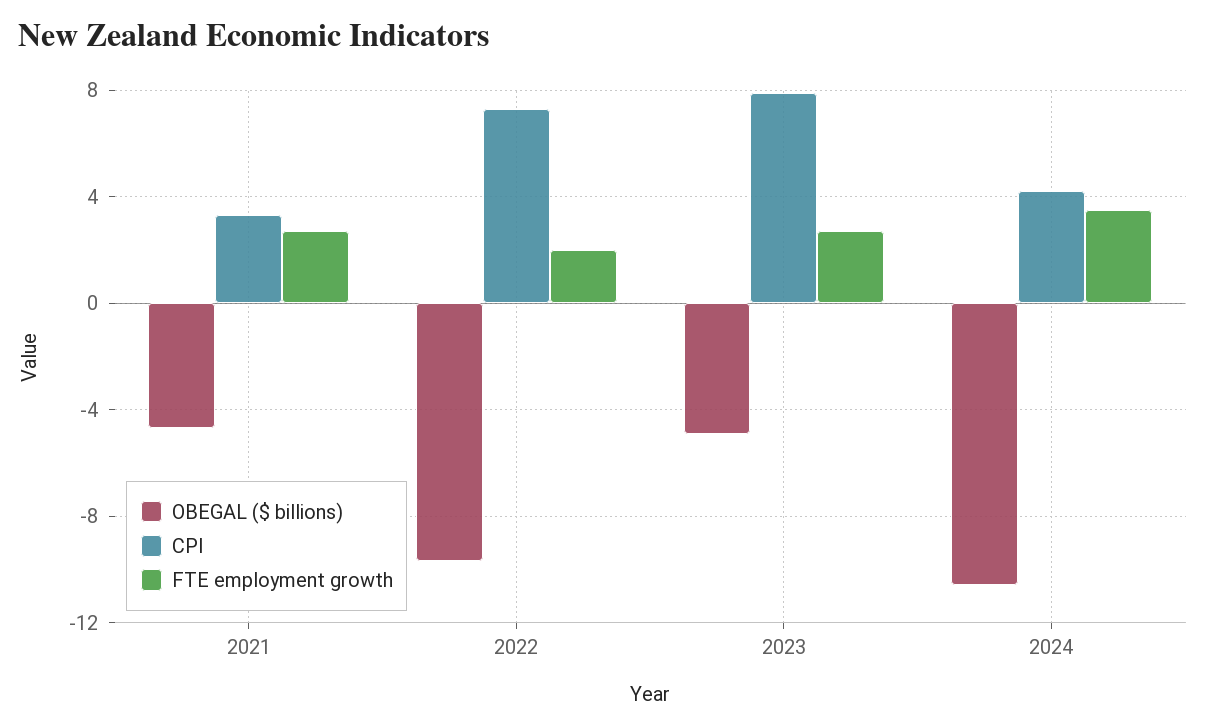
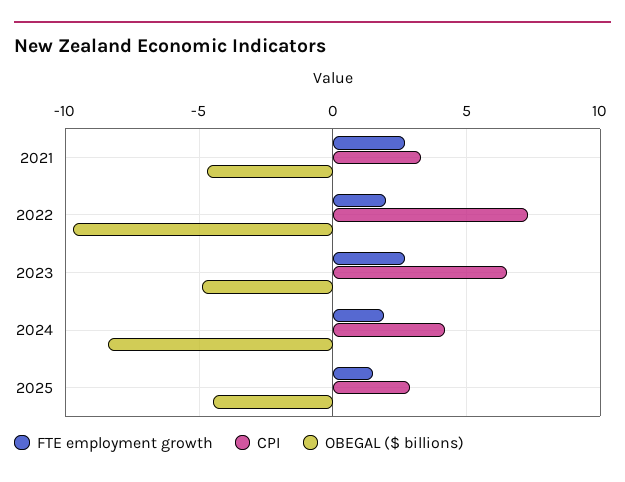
CPI, 2023: 8 -> 6.5
OBEGAL ($ billions), 2024: -10.5 -> -8.5
FTE employment growth, 2024: 3.5 -> 2
FTE employment growth, 2025: none -> 1.5
CPI, 2025: none -> 3
OBEGAL ($ billions), 2025: none -> -4.5

